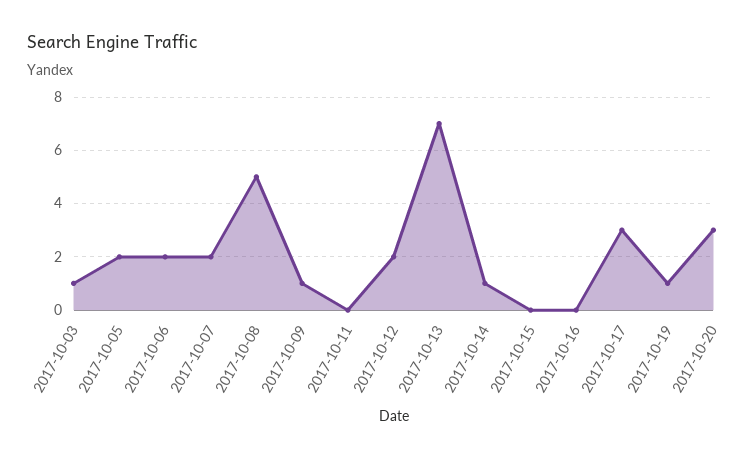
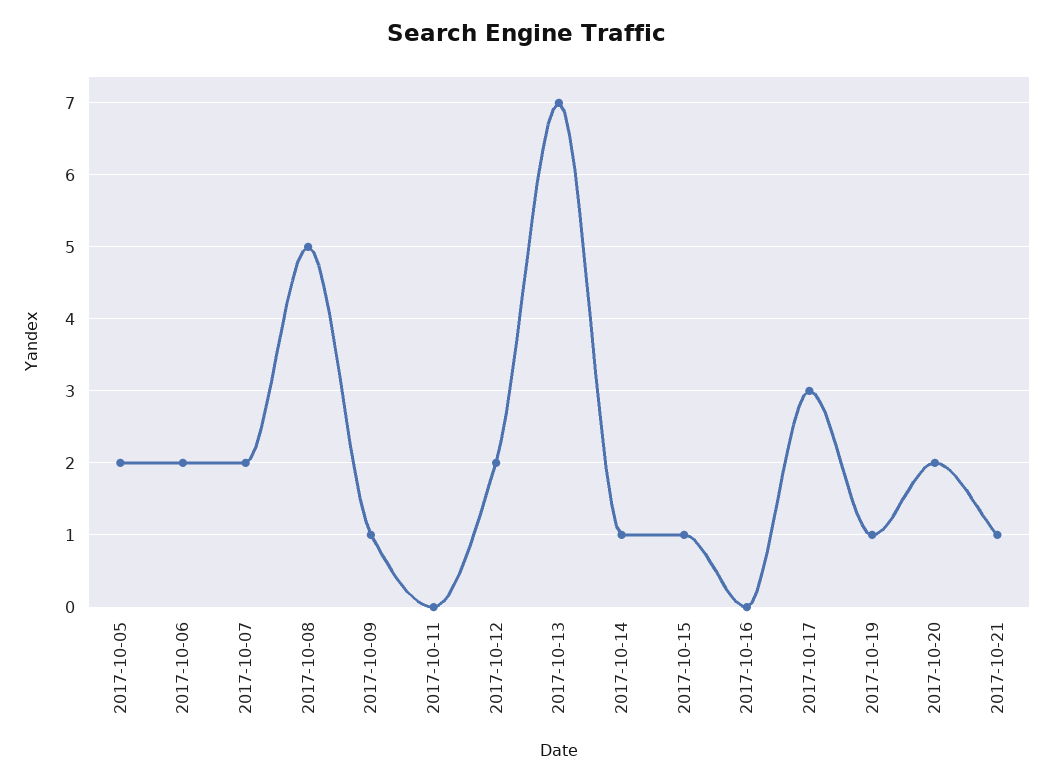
2017-10-03: 1 -> none
2017-10-15: 0 -> 1
2017-10-20: 3 -> 2
2017-10-21: none -> 1

